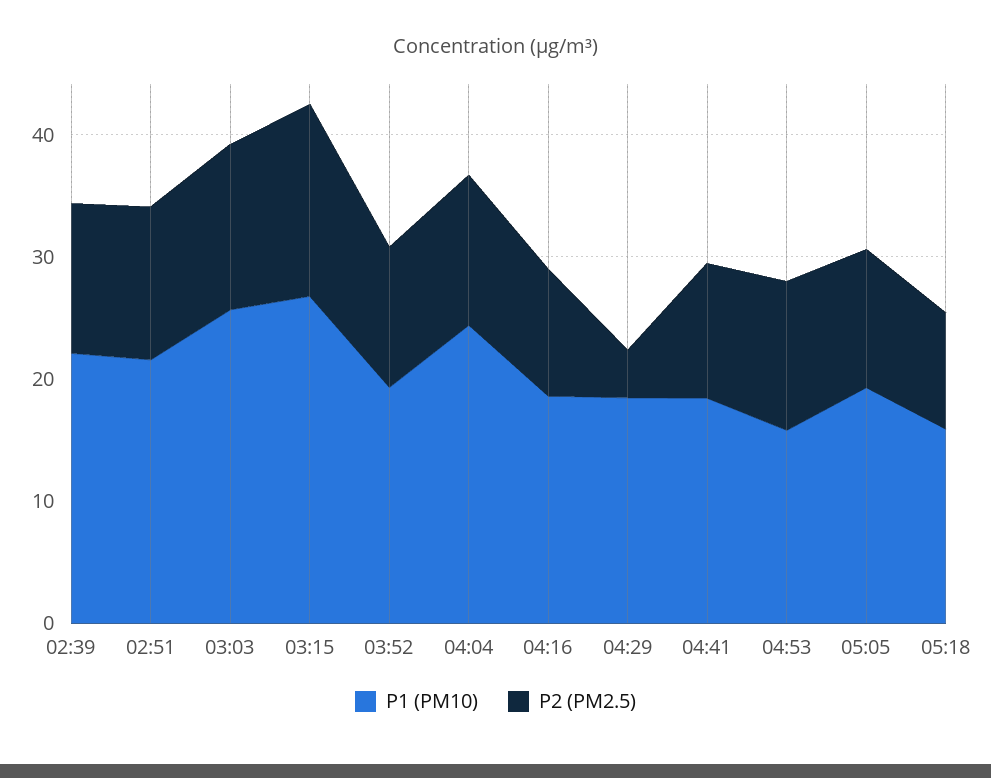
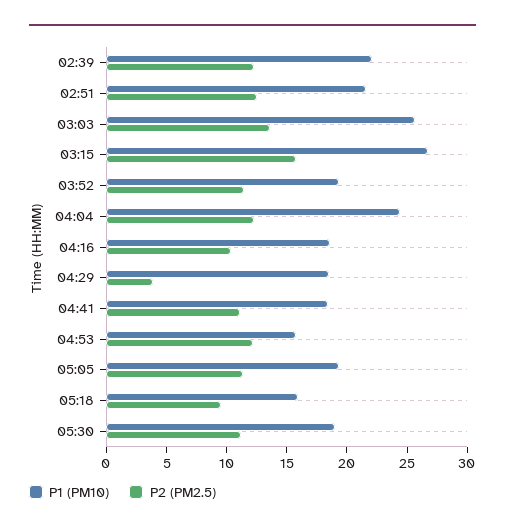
P1 (PM10), 05:30: none -> 19
P2 (PM2.5), 05:30: none -> 11

